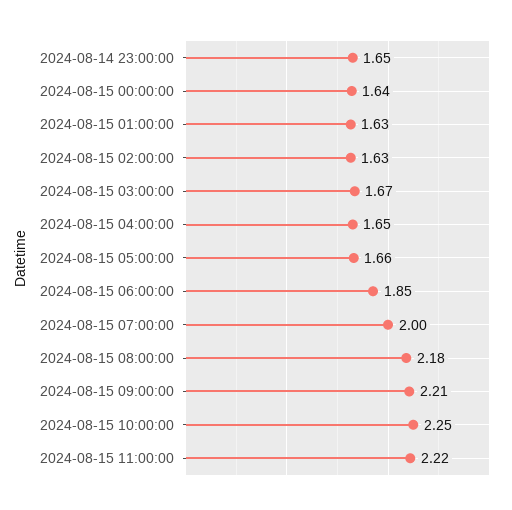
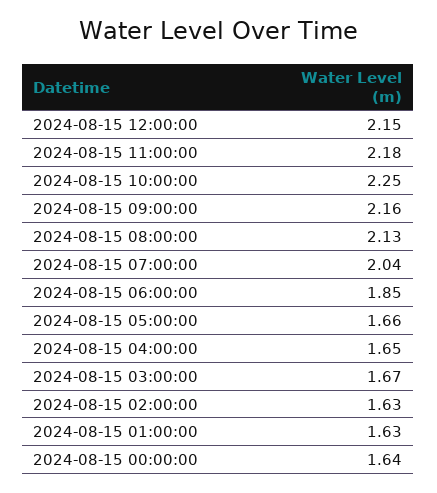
2024-08-14 23:00:00: 1.65 -> none
2024-08-15 07:00:00: 2 -> 2.04
2024-08-15 08:00:00: 2.18 -> 2.13
2024-08-15 09:00:00: 2.21 -> 2.16
2024-08-15 11:00:00: 2.22 -> 2.18
2024-08-15 12:00:00: none -> 2.15

